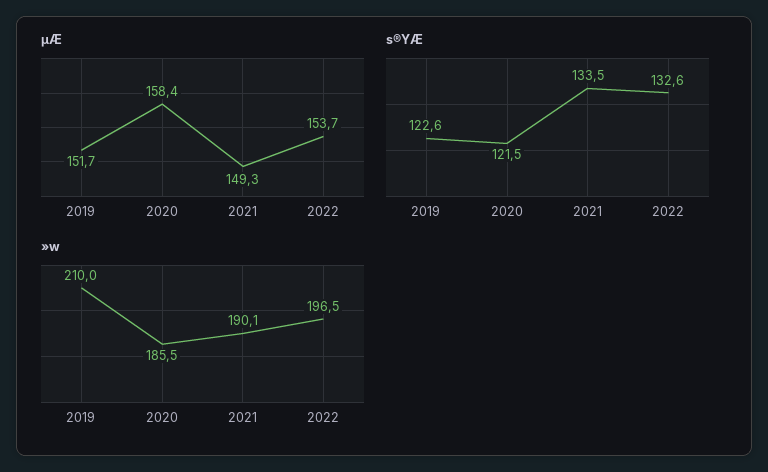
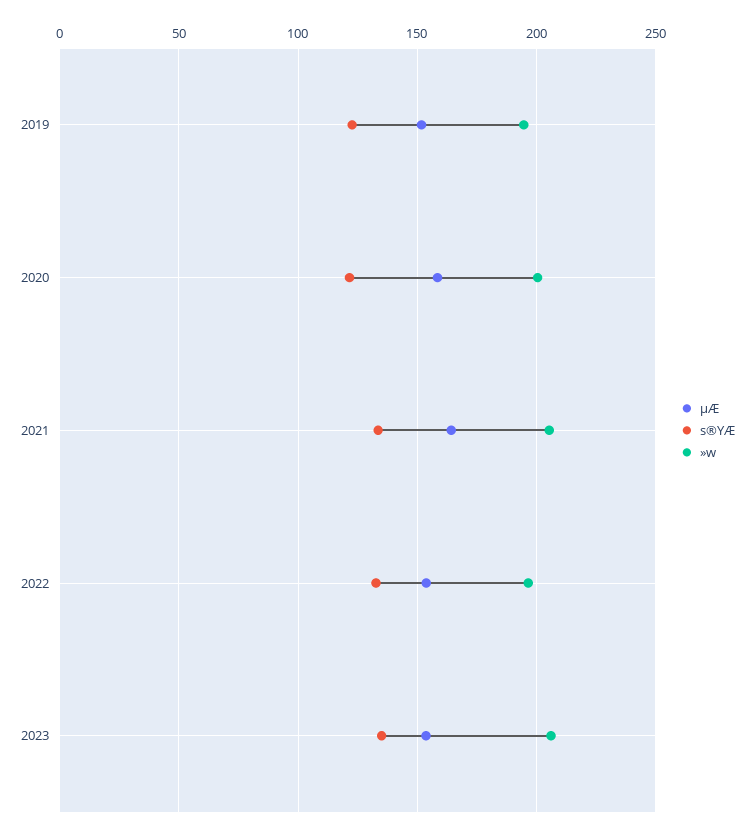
µÆ, 2021: 149.3 -> 165
»w, 2019: 210 -> 195
»w, 2020: 185.5 -> 200
»w, 2021: 190.1 -> 205
µÆ, 2023: none -> 155
s®YÆ, 2023: none -> 135
»w, 2023: none -> 205

